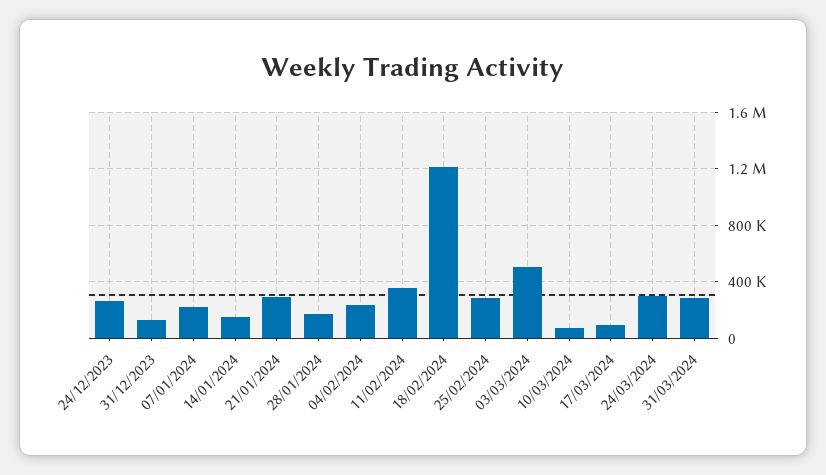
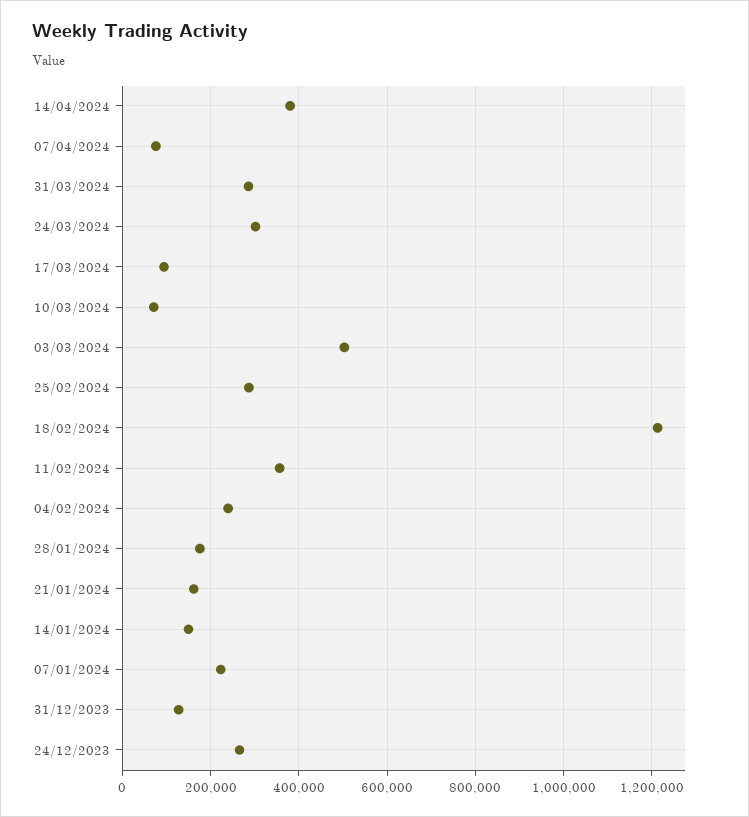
21/01/2024: 300000 -> 160000
14/04/2024: none -> 380000
07/04/2024: none -> 80000

